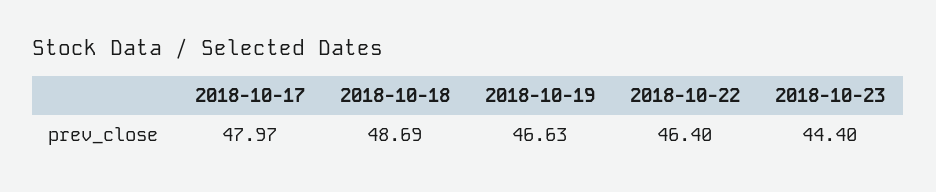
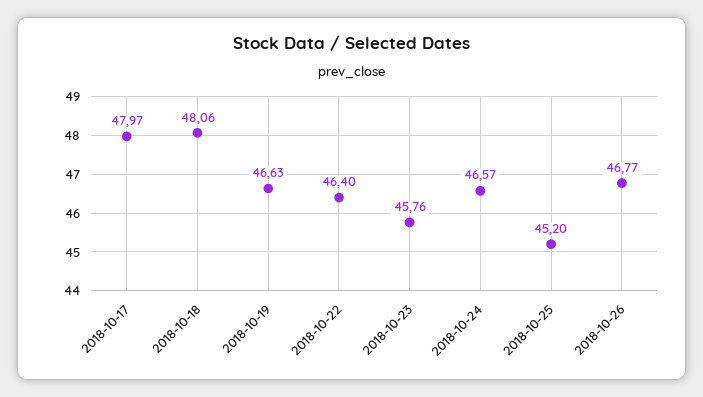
2018-10-18: 48.69 -> 48.06
2018-10-23: 44.4 -> 45.76
2018-10-24: none -> 46.57
2018-10-25: none -> 45.2
2018-10-26: none -> 46.77

